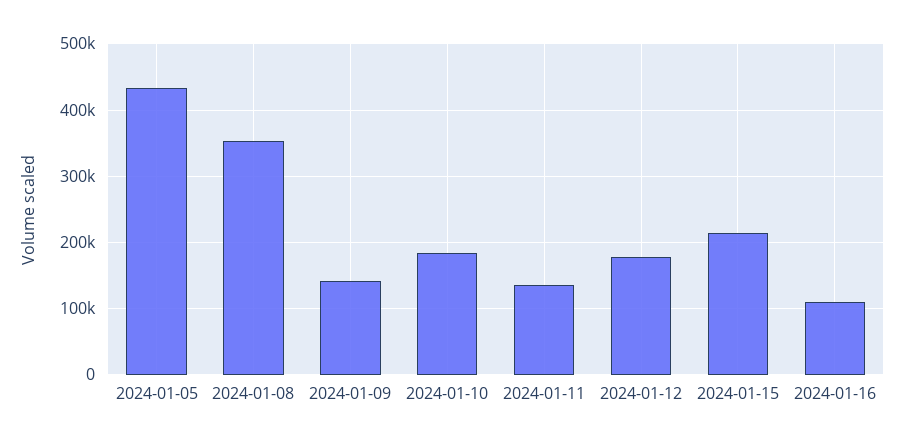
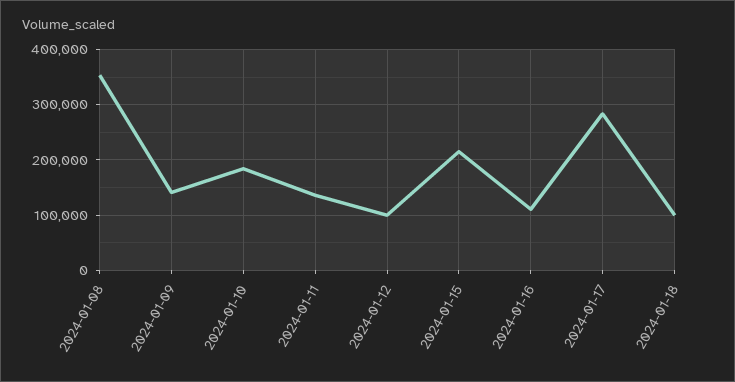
2024-01-05: 430000 -> none
2024-01-12: 180000 -> 100000
2024-01-17: none -> 280000
2024-01-18: none -> 100000

